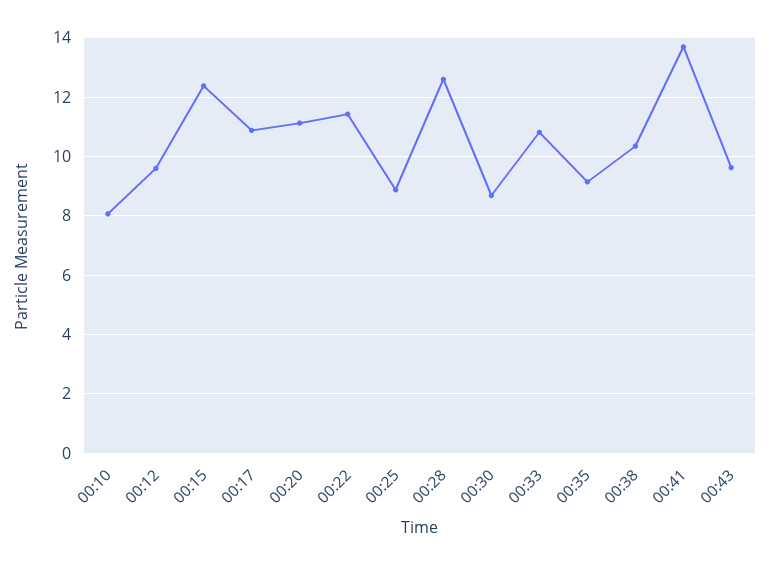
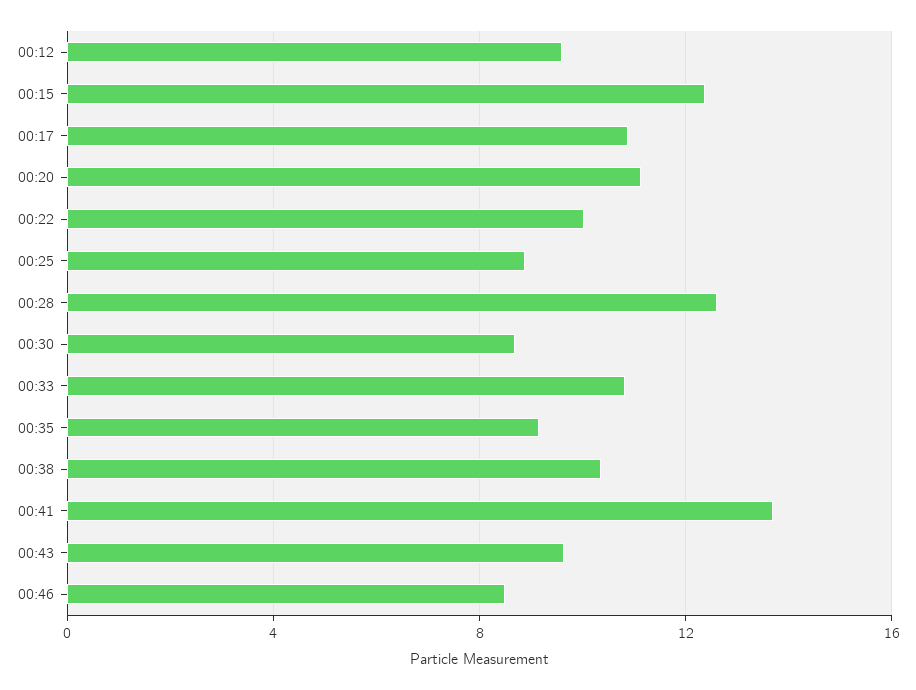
00:10: 8 -> none
00:22: 11.5 -> 10
00:46: none -> 8.5

